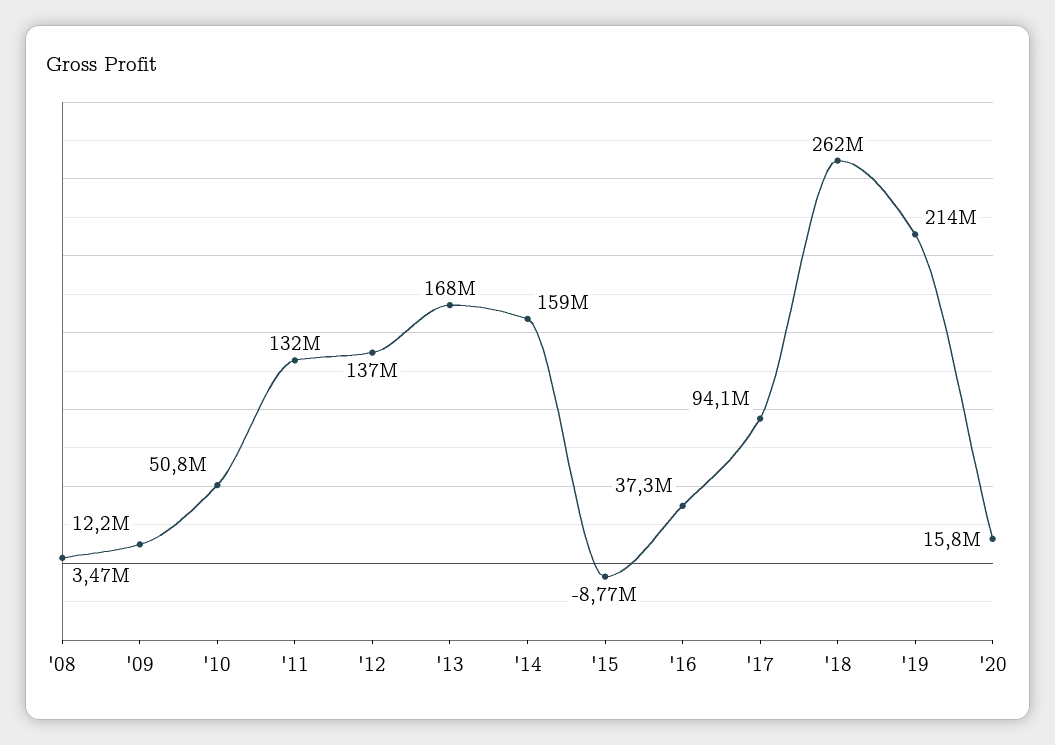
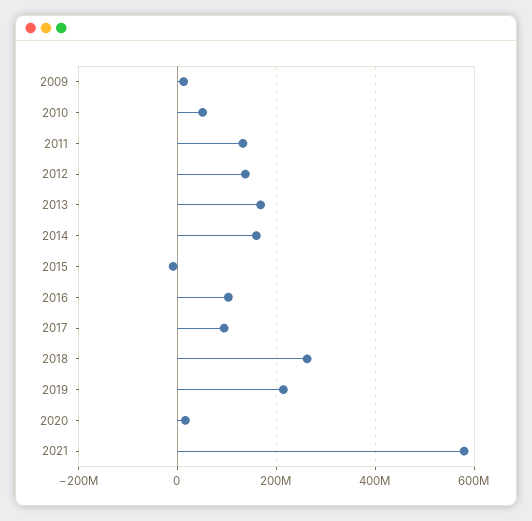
'08: 3470000 -> none
'16: 37300000 -> 100000000
2021: none -> 580000000

